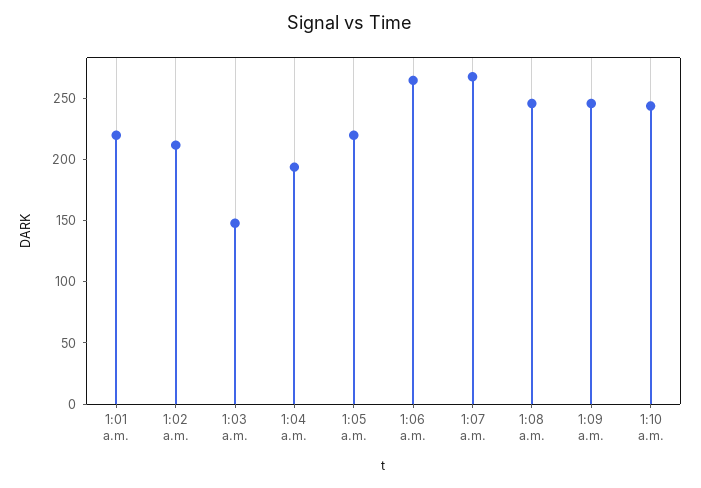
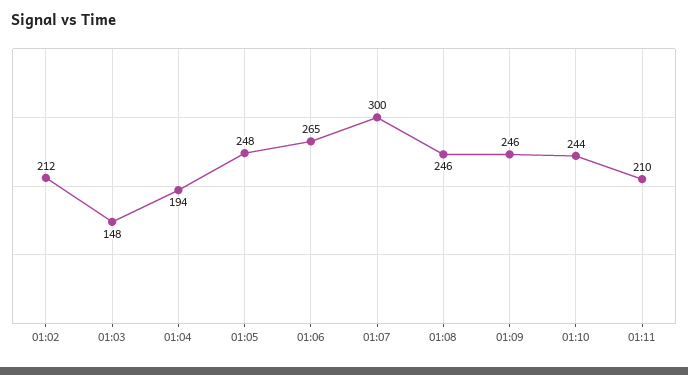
1:01 a.m.: 220 -> none
1:05 a.m.: 220 -> 248
1:07 a.m.: 270 -> 300
01:11: none -> 210

